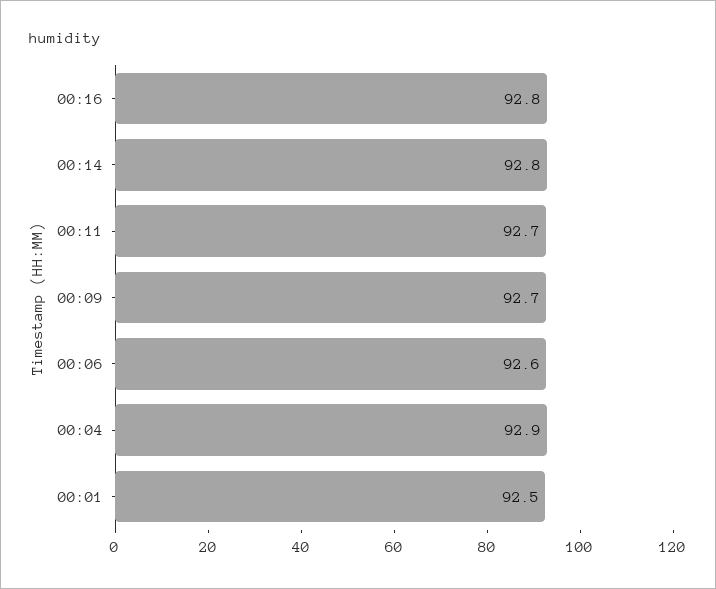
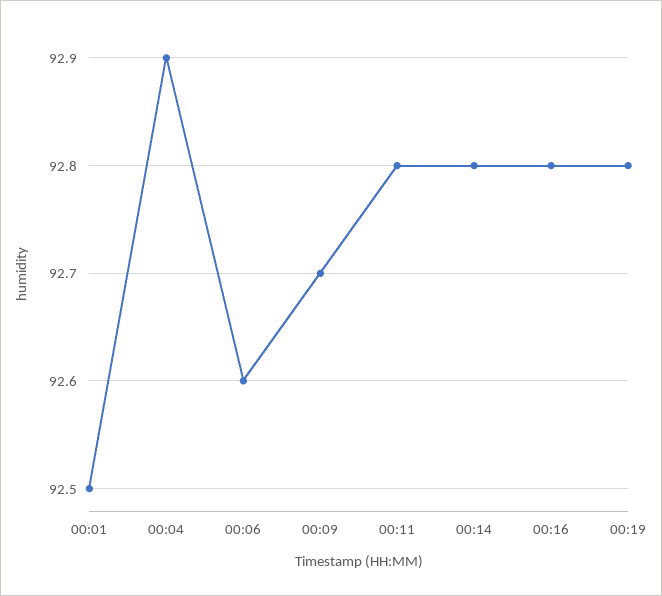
00:11: 92.7 -> 92.8
00:19: none -> 92.8

